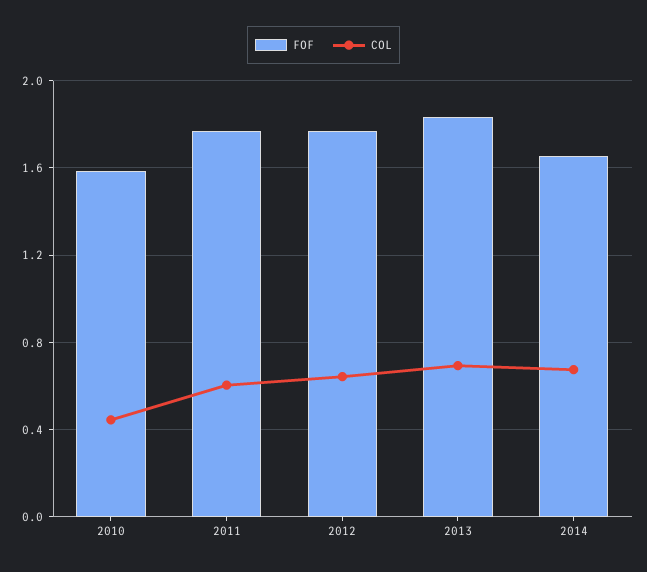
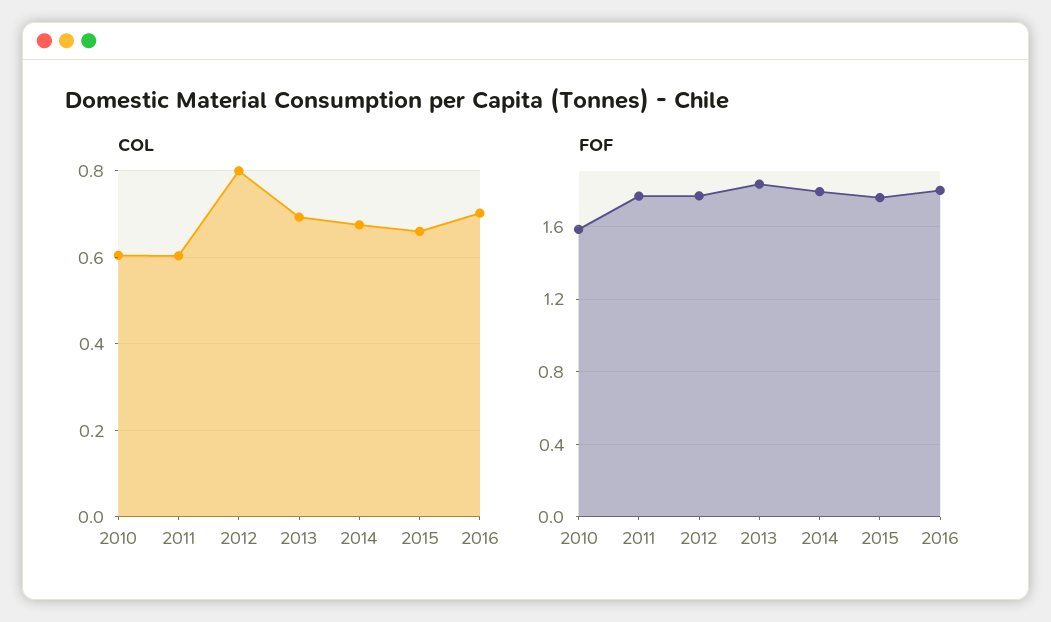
COL, 2010: 0.45 -> 0.6
COL, 2012: 0.65 -> 0.8
FOF, 2014: 1.65 -> 1.8
COL, 2015: none -> 0.66
COL, 2016: none -> 0.7
FOF, 2015: none -> 1.75
FOF, 2016: none -> 1.8

